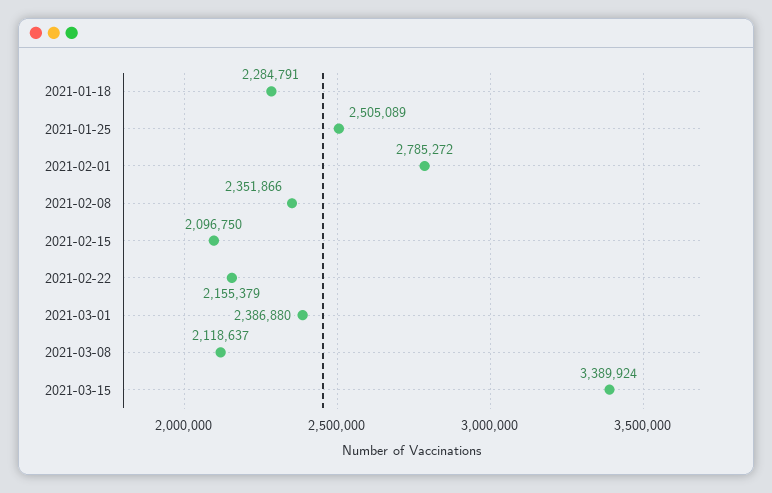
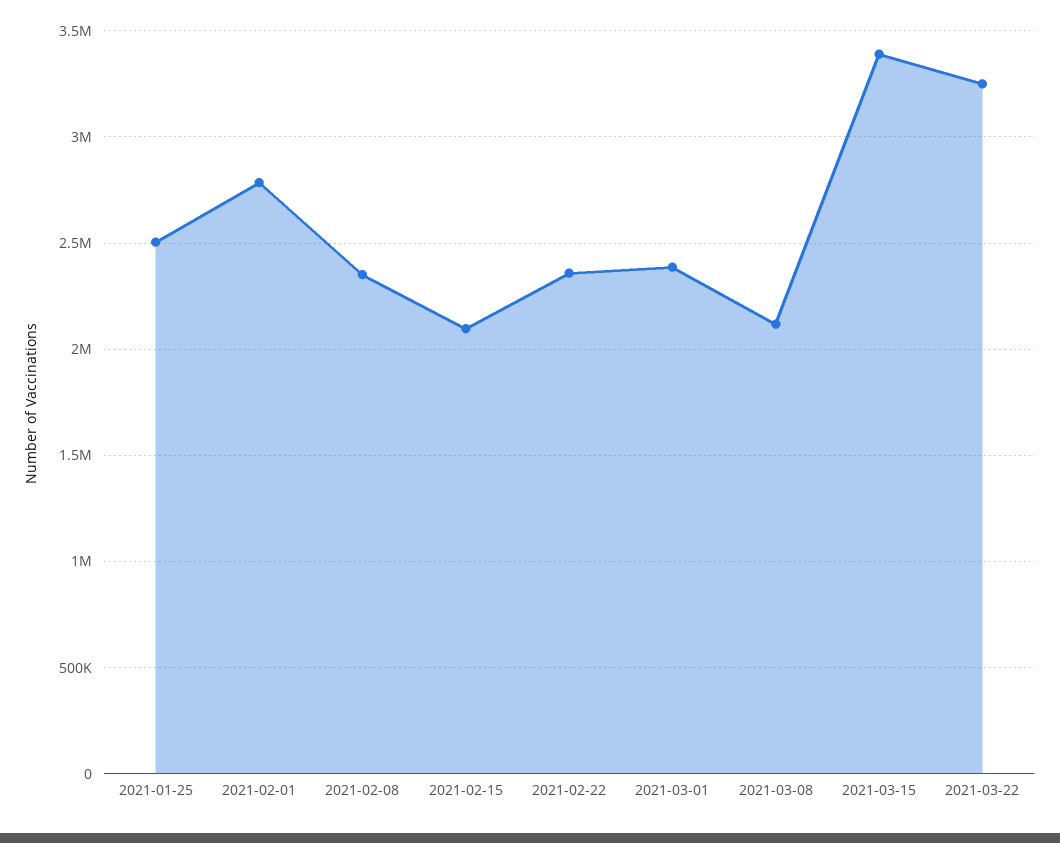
2021-01-18: 2284791 -> none
2021-02-22: 2155379 -> 2350000
2021-03-22: none -> 3250000

